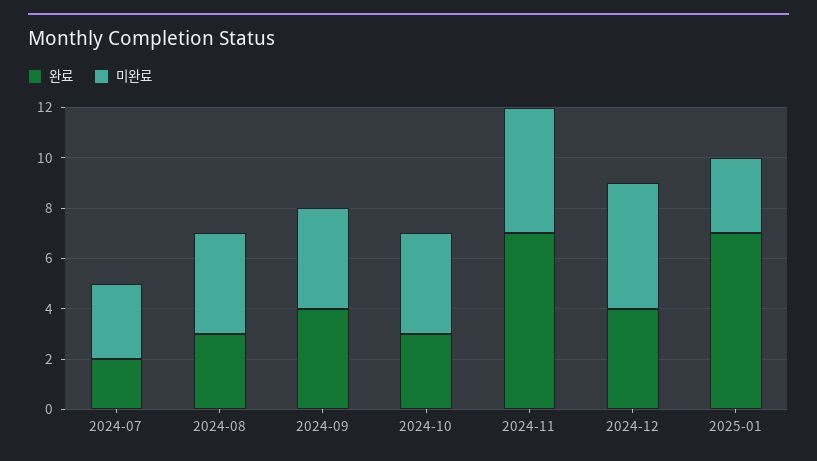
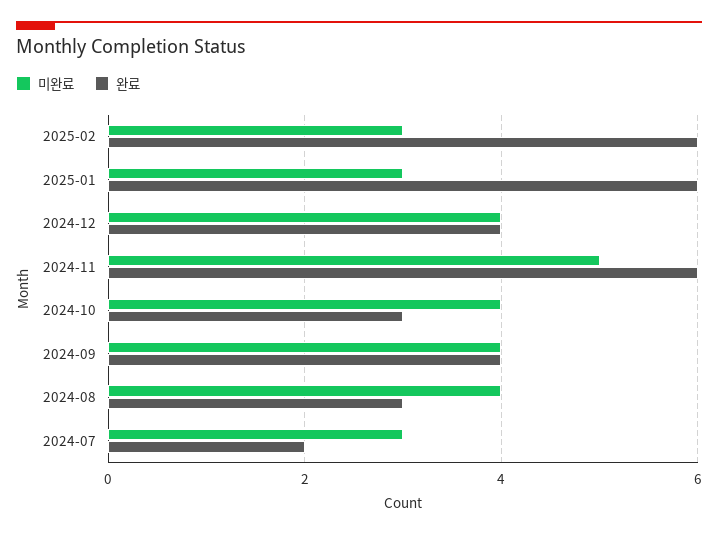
완료, 2024-11: 7 -> 6
미완료, 2024-12: 5 -> 4
완료, 2025-01: 7 -> 6
미완료, 2025-02: none -> 3
완료, 2025-02: none -> 6

